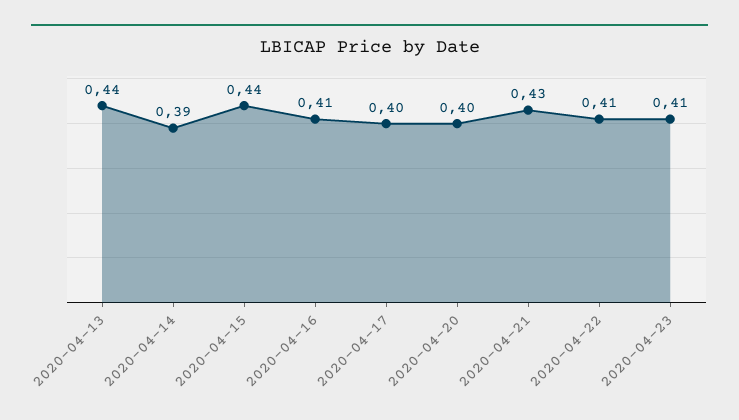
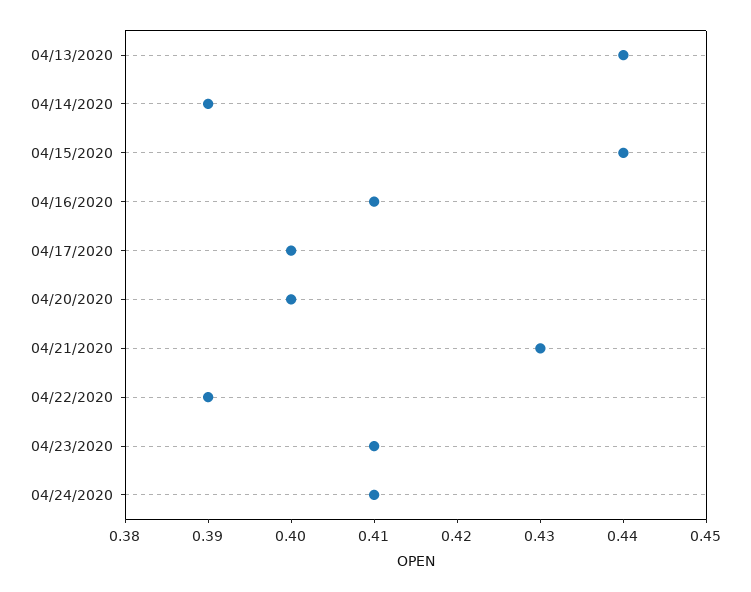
2020-04-22: 0.41 -> 0.39
04/24/2020: none -> 0.41

